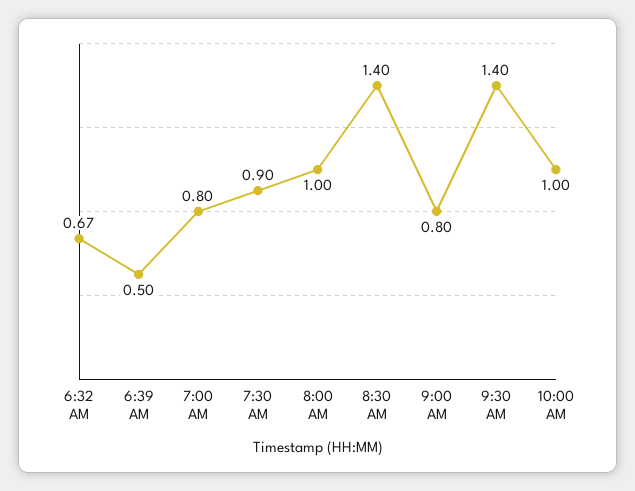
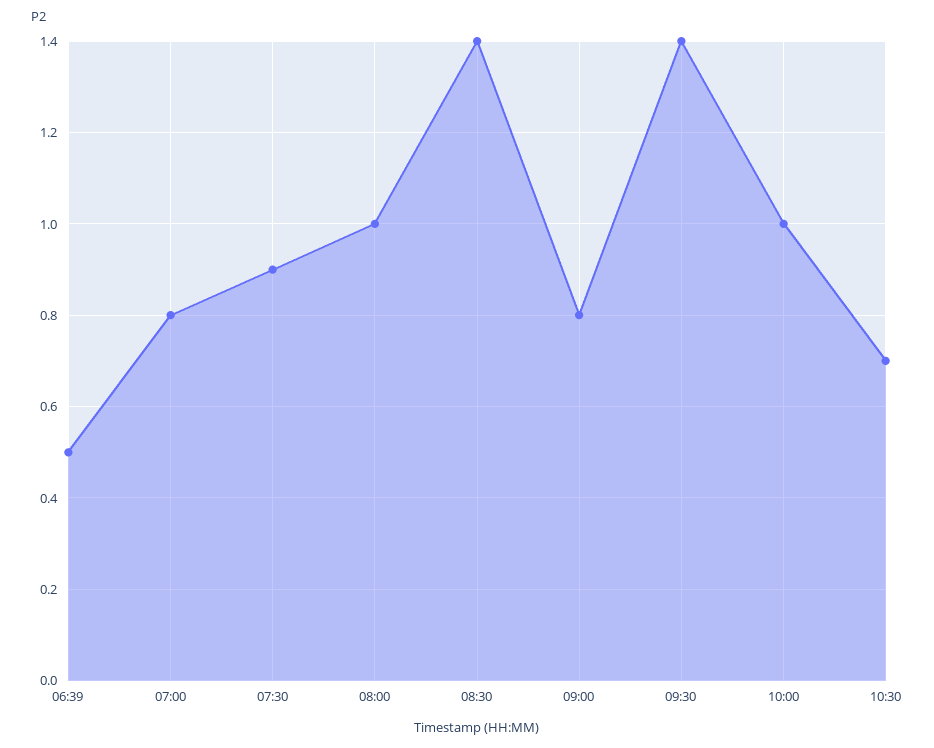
6:32 AM: 0.67 -> none
10:30: none -> 0.7

